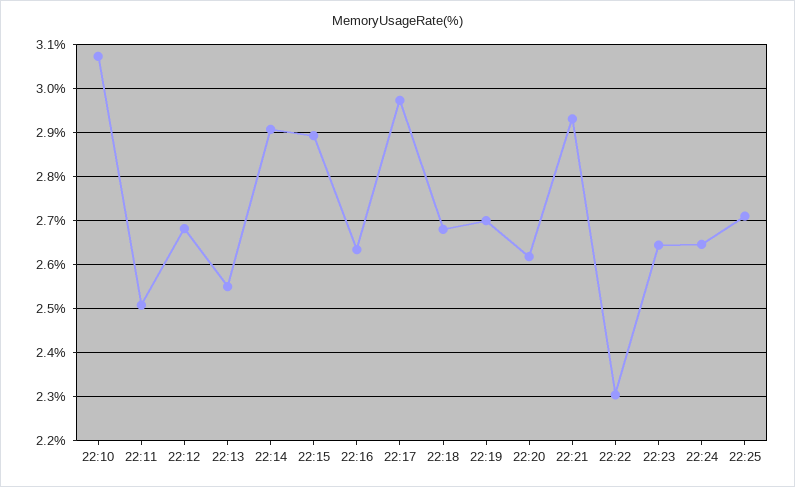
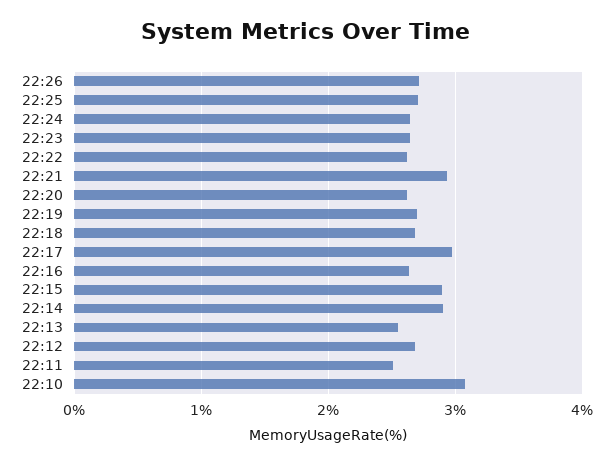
22:22: 2.3 -> 2.6
22:26: none -> 2.7

